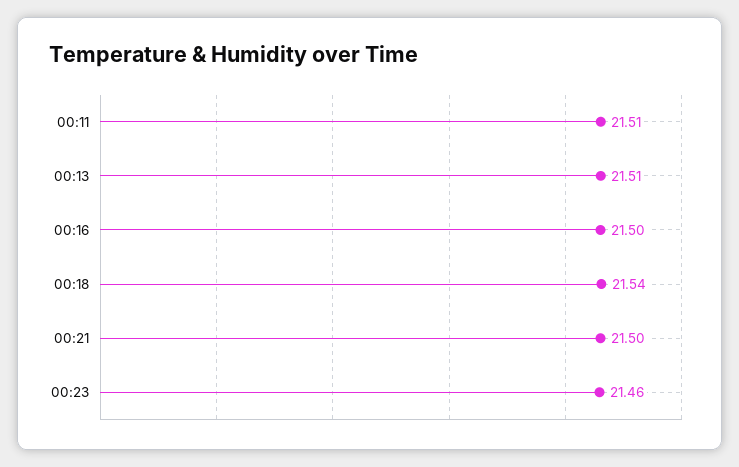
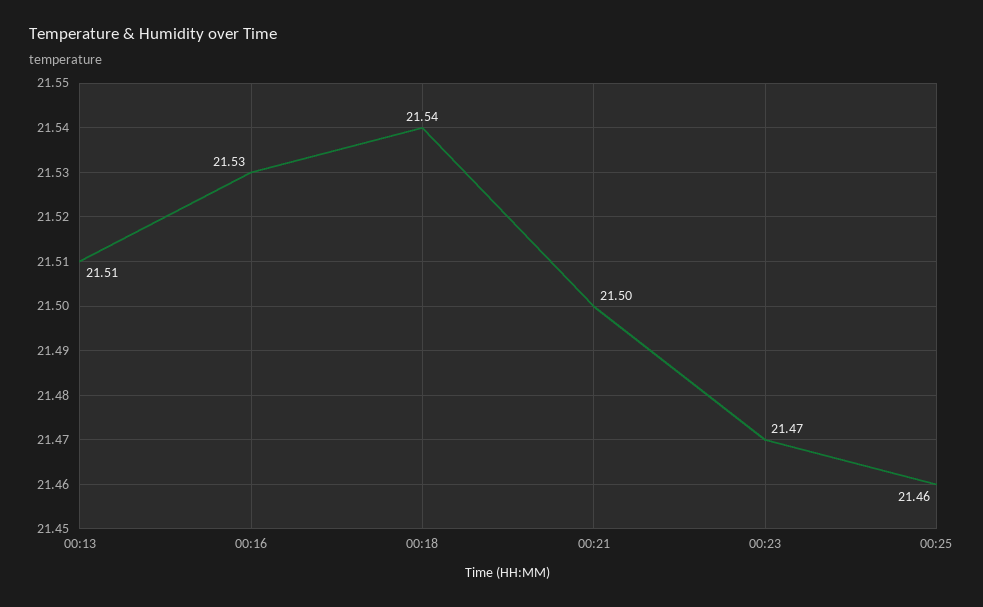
00:11: 21.51 -> none
00:16: 21.5 -> 21.53
00:23: 21.46 -> 21.47
00:25: none -> 21.46

